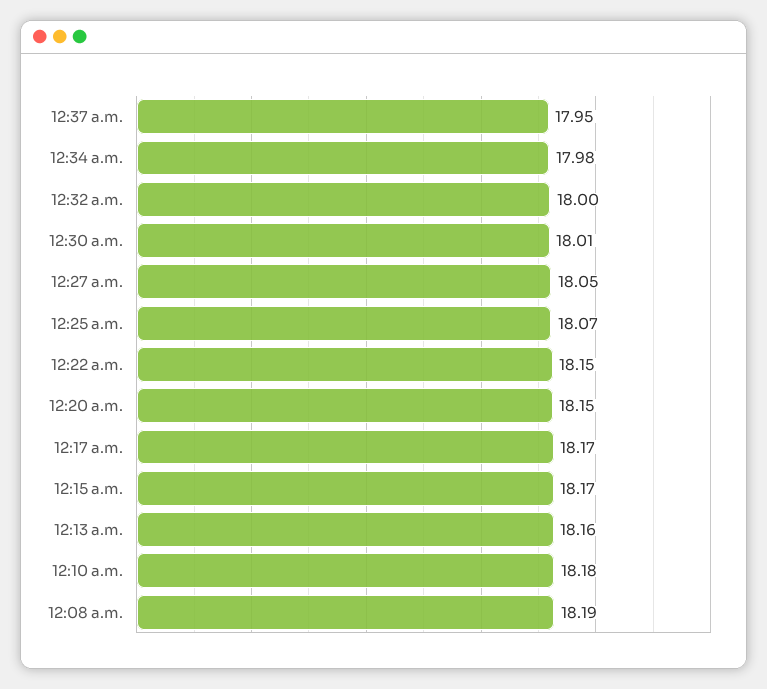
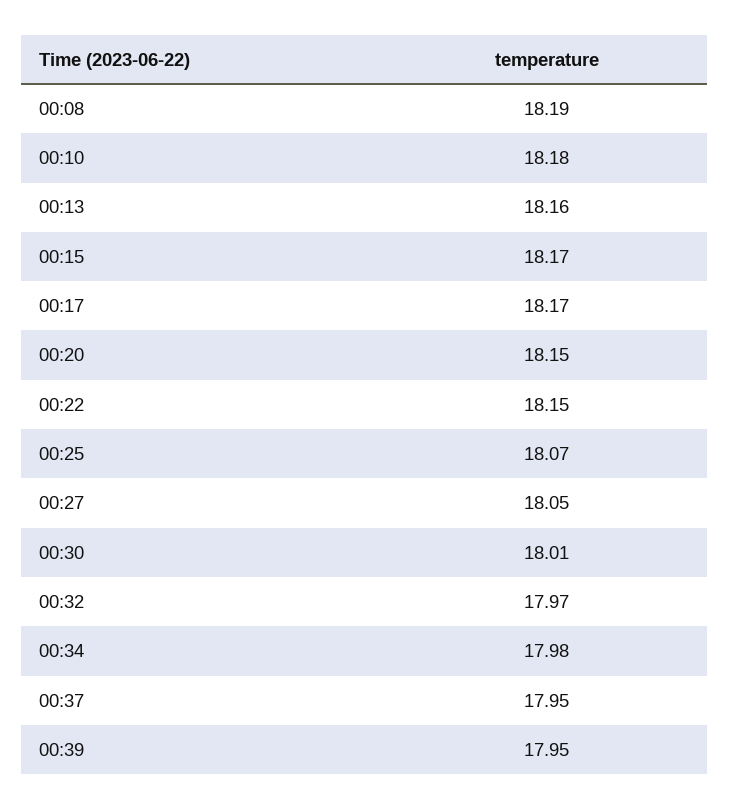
12:32 a.m.: 18 -> 17.97
00:39: none -> 17.95

